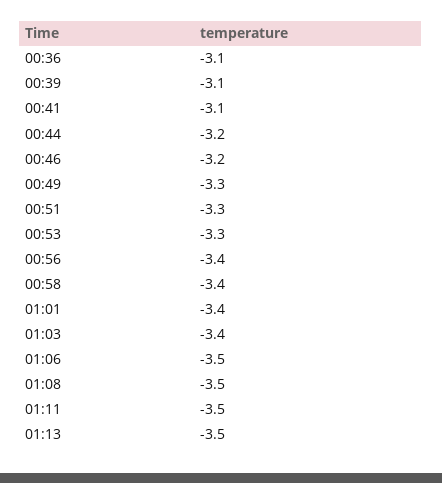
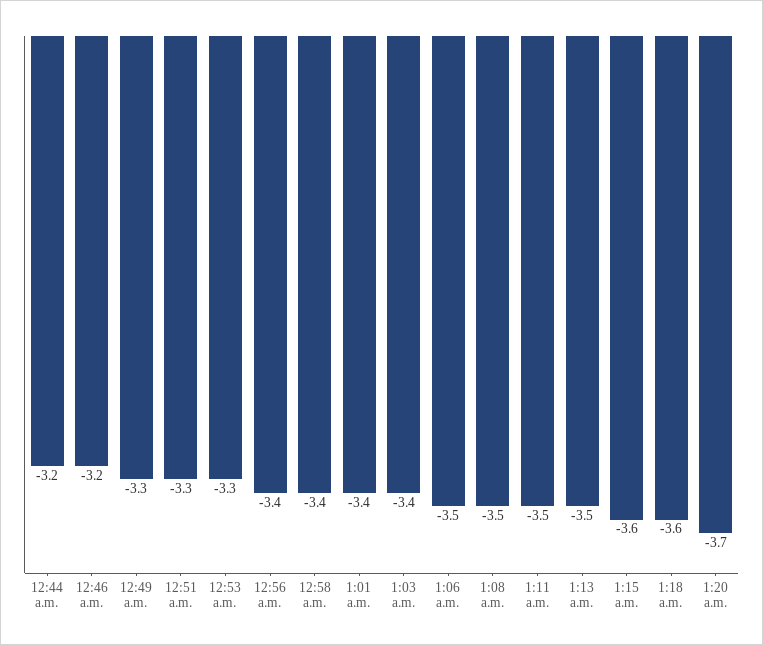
00:36: -3.1 -> none
00:39: -3.1 -> none
00:41: -3.1 -> none
1:15 a.m.: none -> -3.6
1:18 a.m.: none -> -3.6
1:20 a.m.: none -> -3.7

